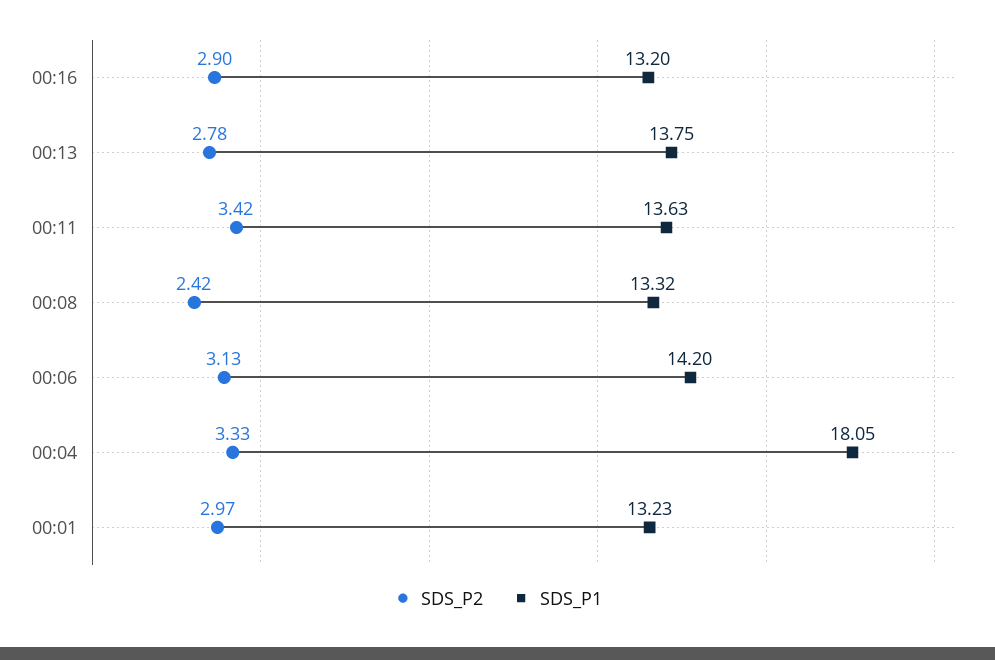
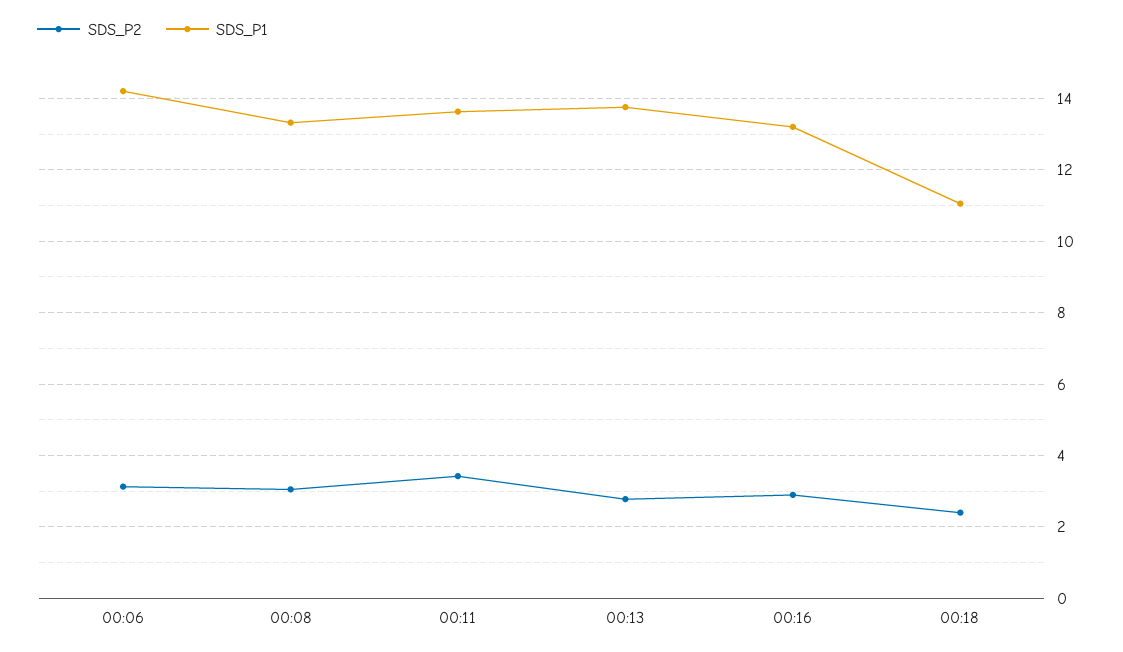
SDS_P2, 00:08: 2.42 -> 3
SDS_P2, 00:04: 3.33 -> none
SDS_P1, 00:04: 18.05 -> none
SDS_P2, 00:01: 2.97 -> none
SDS_P1, 00:01: 13.23 -> none
SDS_P2, 00:18: none -> 2.4
SDS_P1, 00:18: none -> 11

